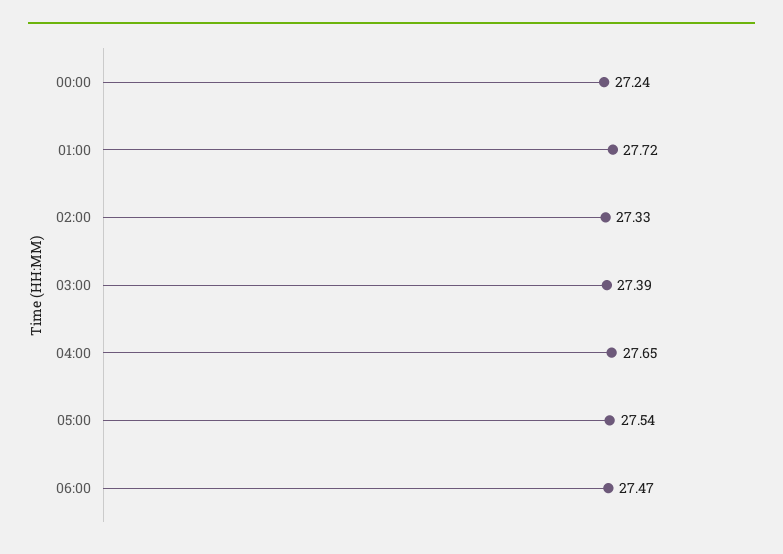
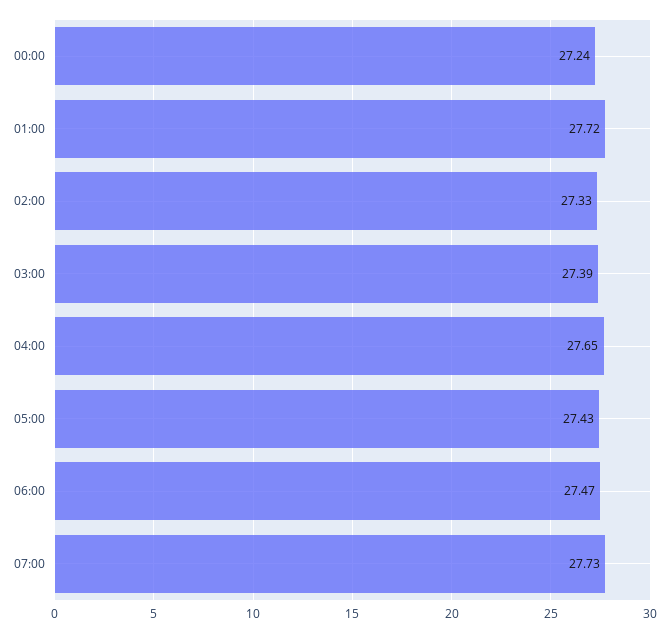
05:00: 27.54 -> 27.43
07:00: none -> 27.73

